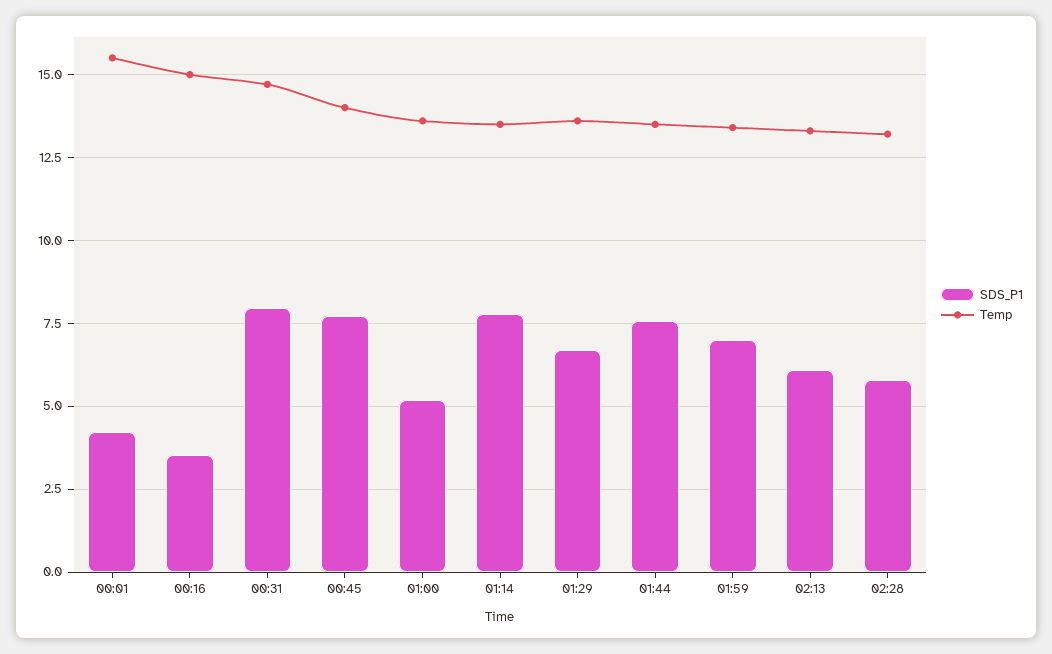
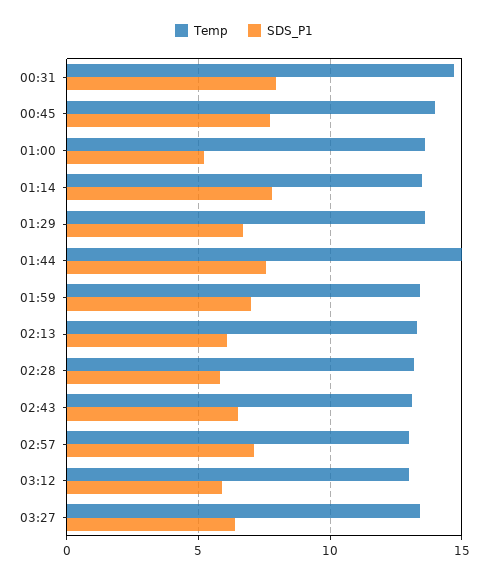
SDS_P1, 00:01: 4.25 -> none
Temp, 00:01: 15.5 -> none
SDS_P1, 00:16: 3.5 -> none
Temp, 00:16: 15 -> none
Temp, 01:44: 13.5 -> 15
Temp, 02:43: none -> 13
SDS_P1, 02:43: none -> 6.5
Temp, 02:57: none -> 13
SDS_P1, 02:57: none -> 7
Temp, 03:12: none -> 13
SDS_P1, 03:12: none -> 6
Temp, 03:27: none -> 13.5
SDS_P1, 03:27: none -> 6.5

